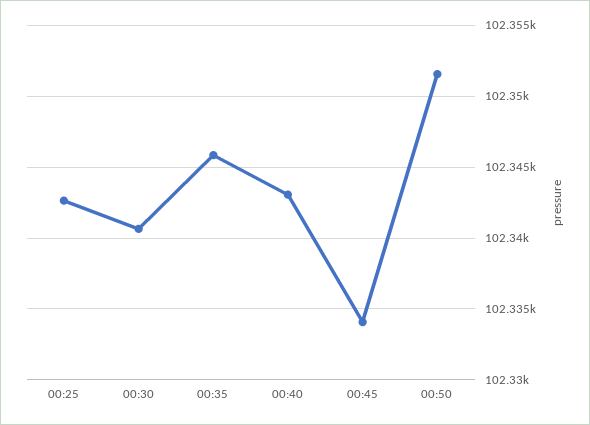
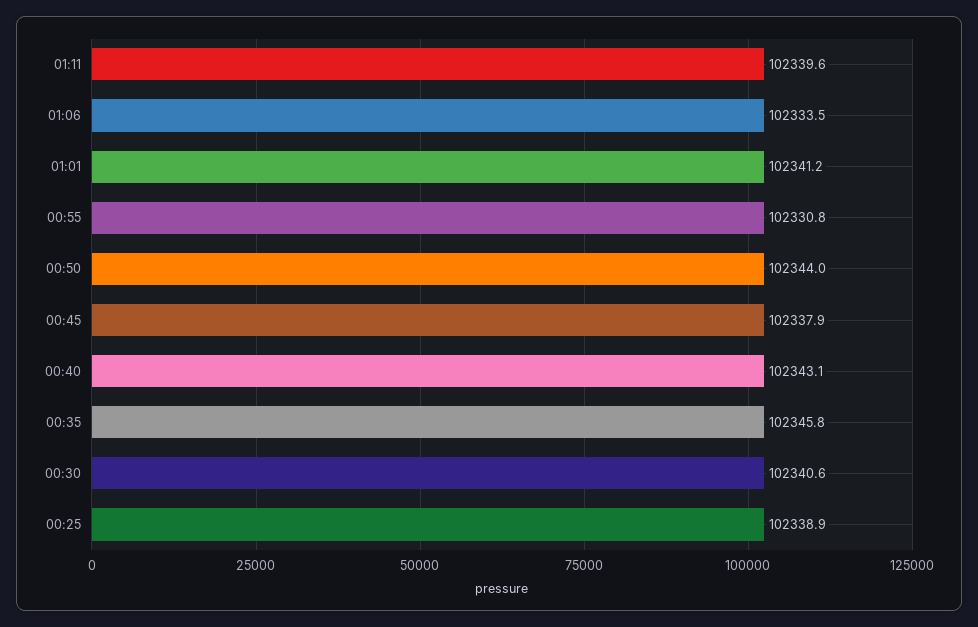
00:25: 102342.5 -> 102338.9
00:45: 102334 -> 102337.9
00:50: 102351.5 -> 102344
01:11: none -> 102339.6
01:06: none -> 102333.5
01:01: none -> 102341.2
00:55: none -> 102330.8

